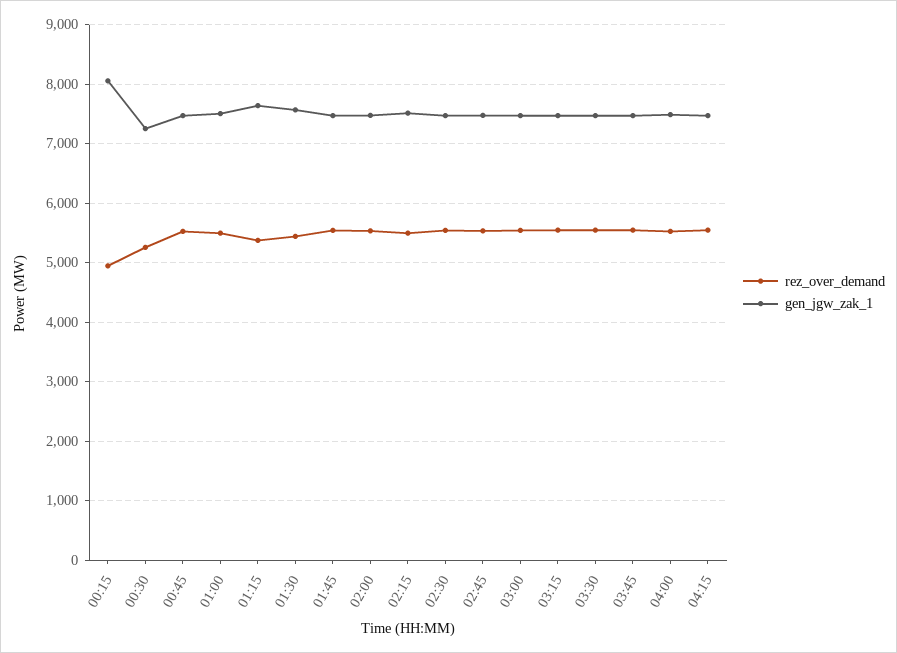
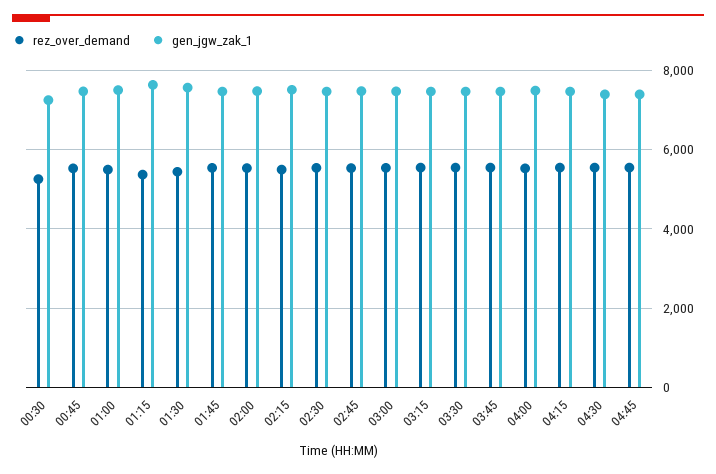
rez_over_demand, 00:15: 5000 -> none
gen_jgw_zak_1, 00:15: 8000 -> none
rez_over_demand, 04:30: none -> 5600
gen_jgw_zak_1, 04:30: none -> 7400
rez_over_demand, 04:45: none -> 5600
gen_jgw_zak_1, 04:45: none -> 7400

